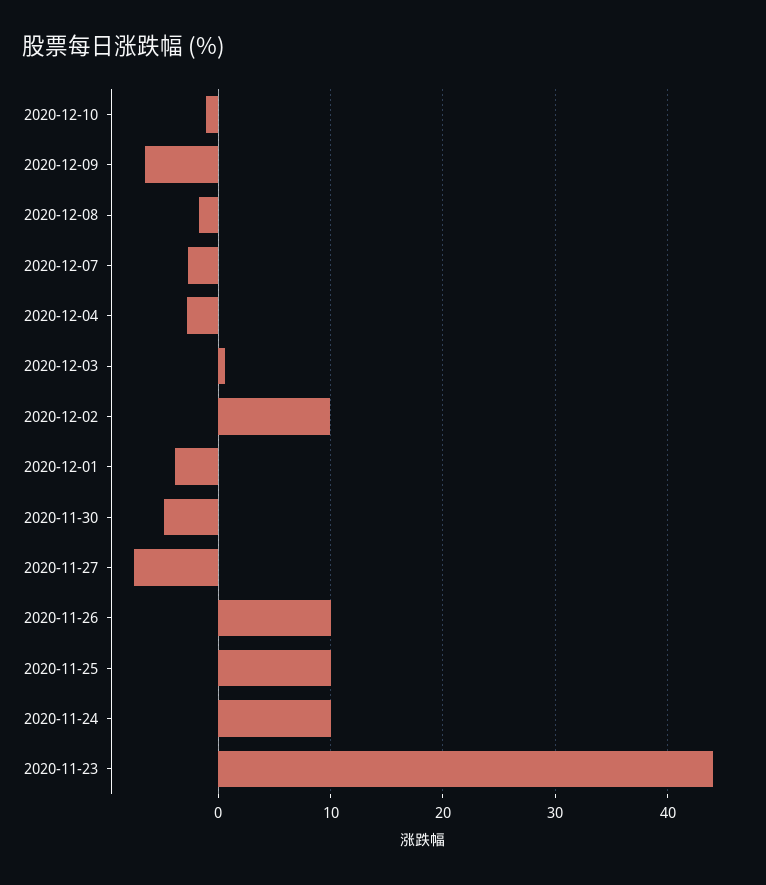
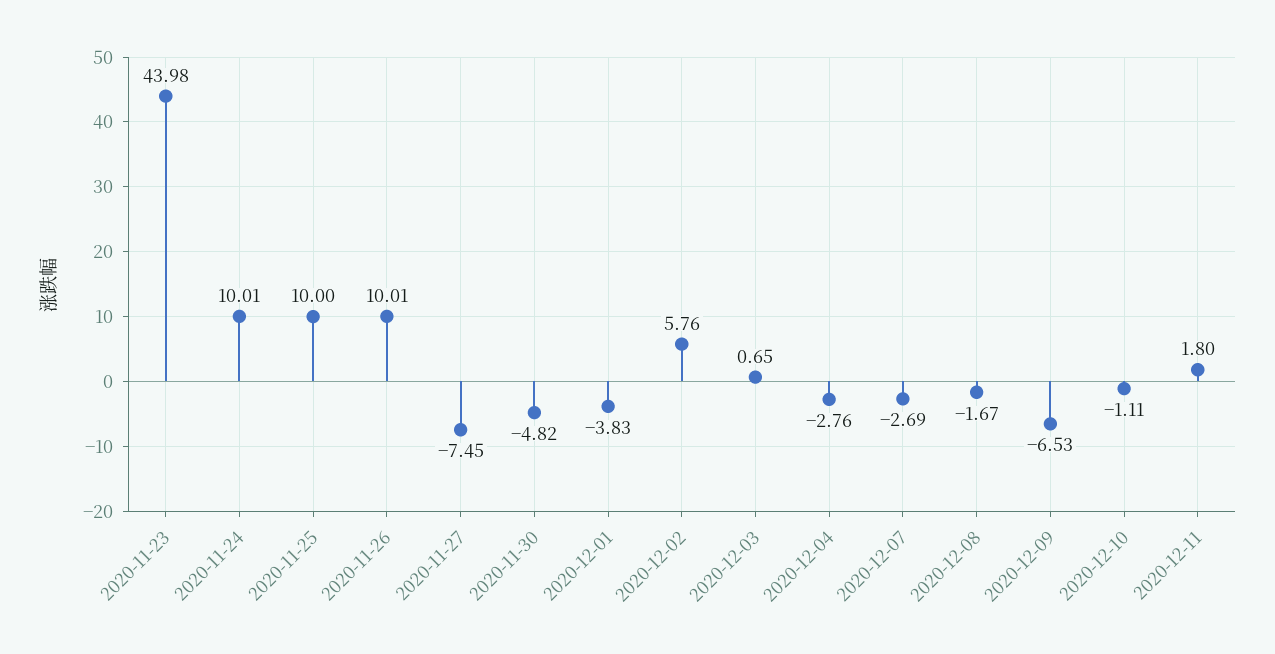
2020-12-02: 10 -> 5.76
2020-12-11: none -> 1.8

